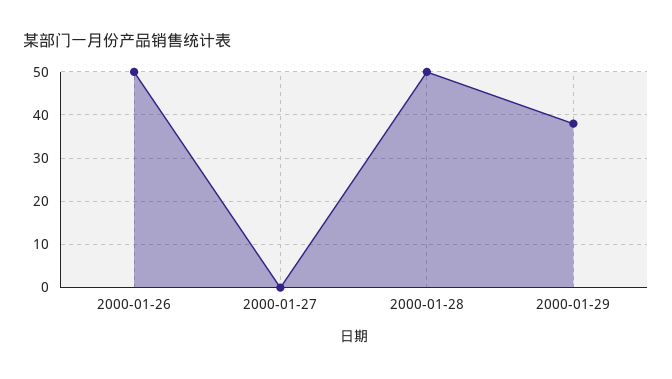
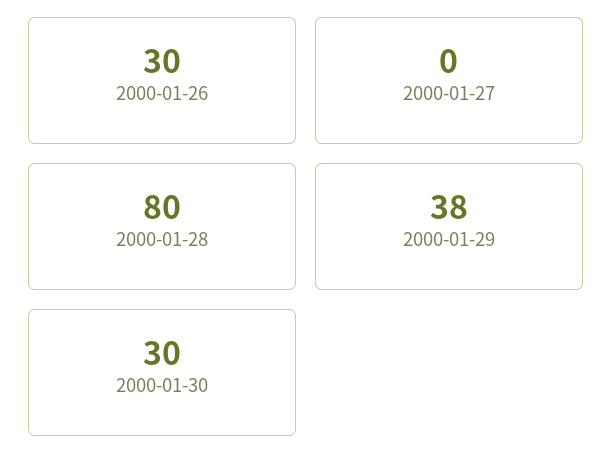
2000-01-26: 50 -> 30
2000-01-28: 50 -> 80
2000-01-30: none -> 30

